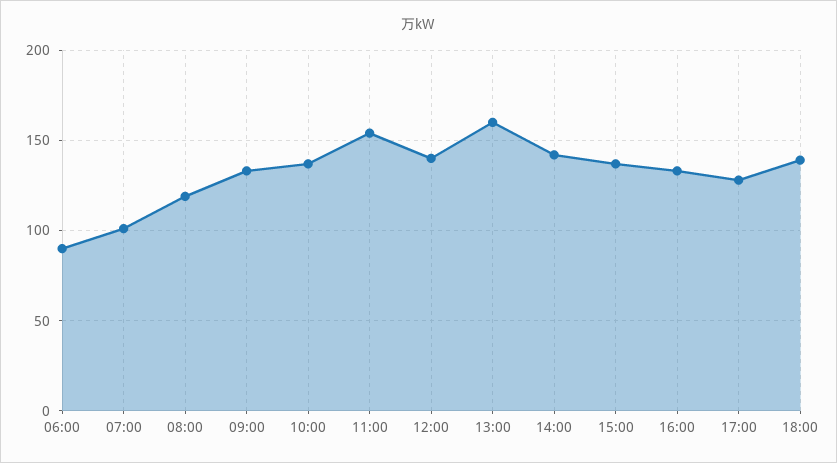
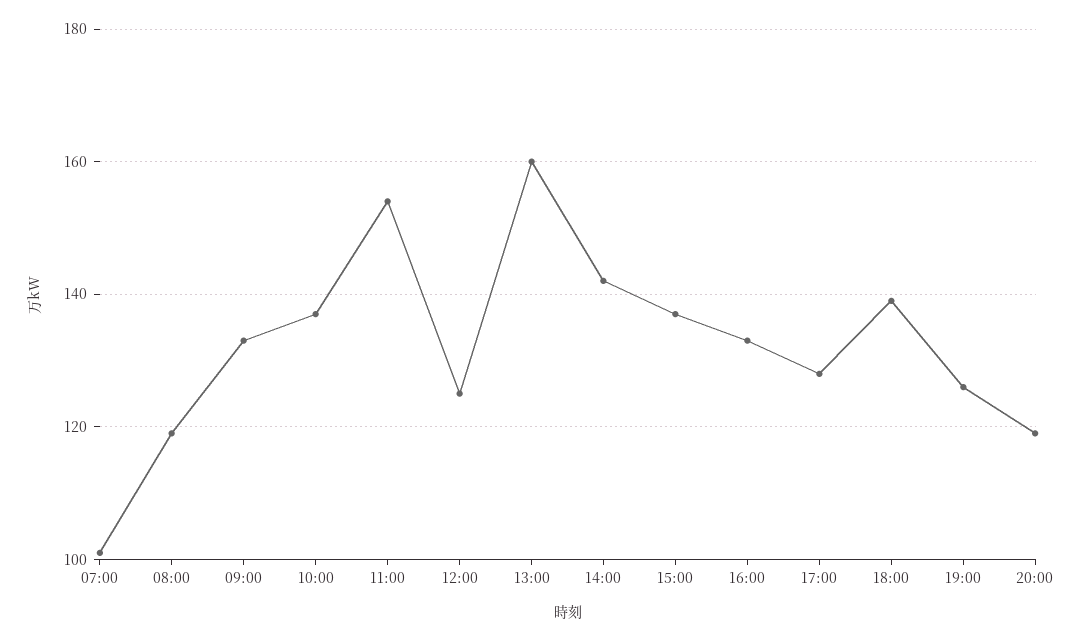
06:00: 90 -> none
12:00: 140 -> 125
19:00: none -> 125
20:00: none -> 120

